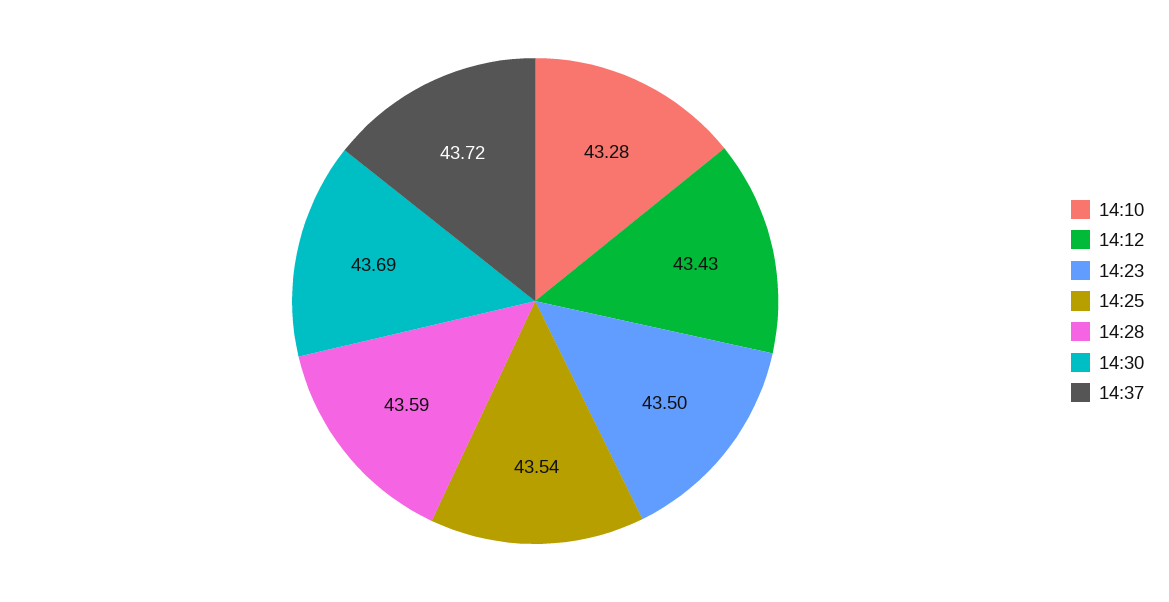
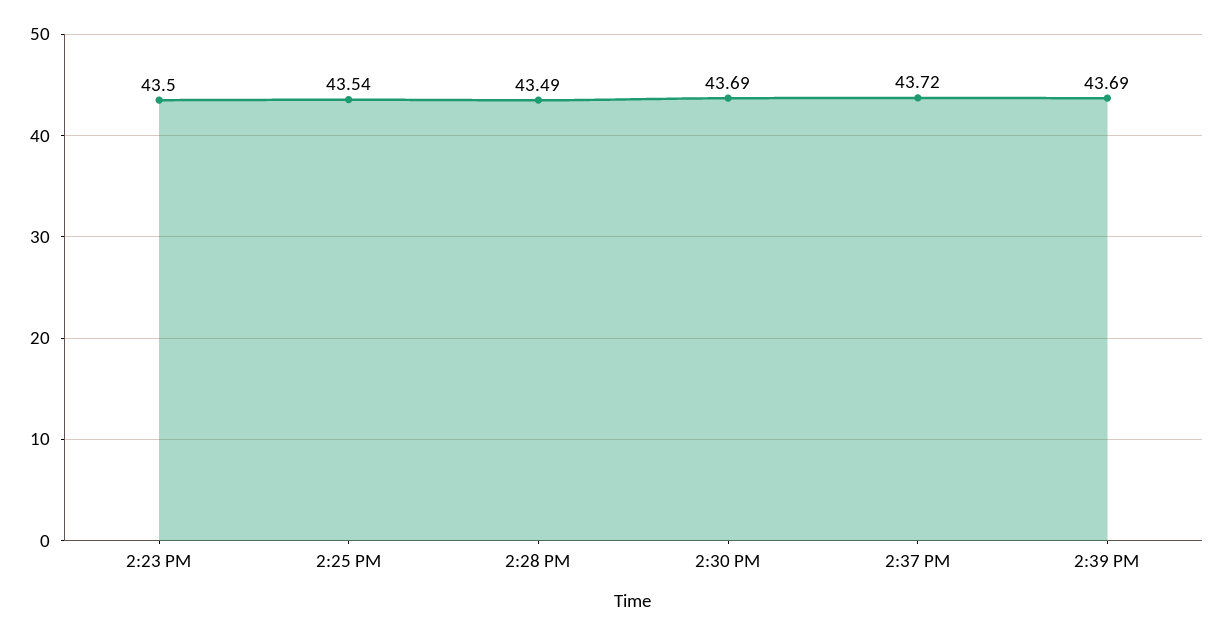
14:10: 43.28 -> none
14:12: 43.43 -> none
14:28: 43.59 -> 43.49
2:39 PM: none -> 43.69

